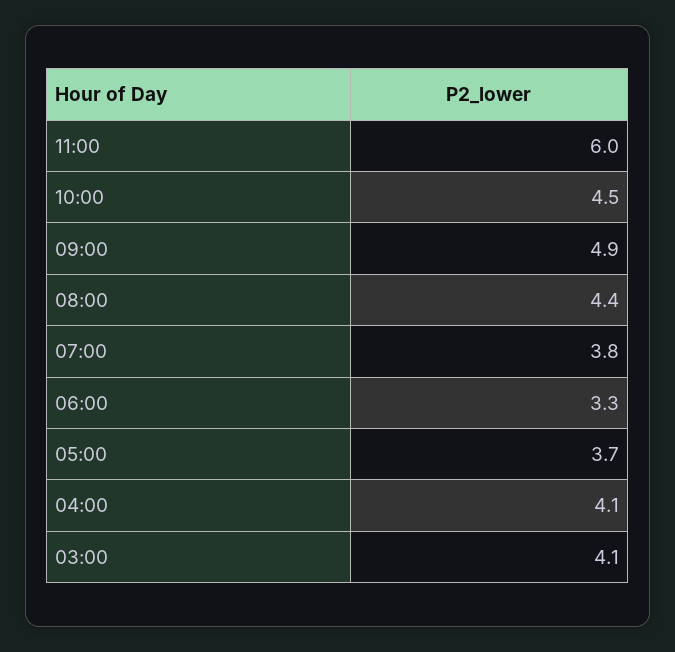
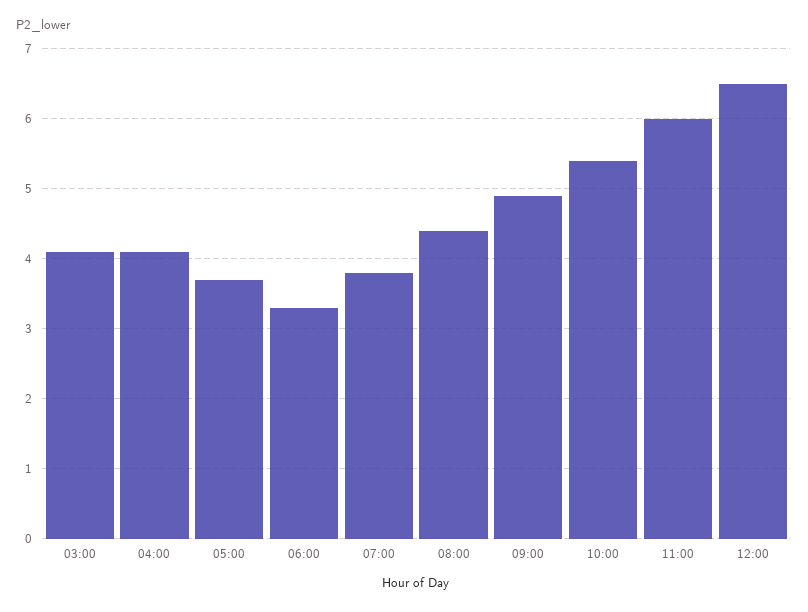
10:00: 4.5 -> 5.4
12:00: none -> 6.5

